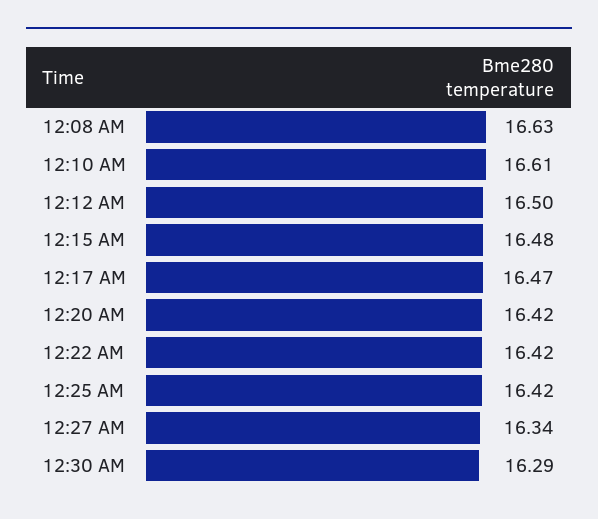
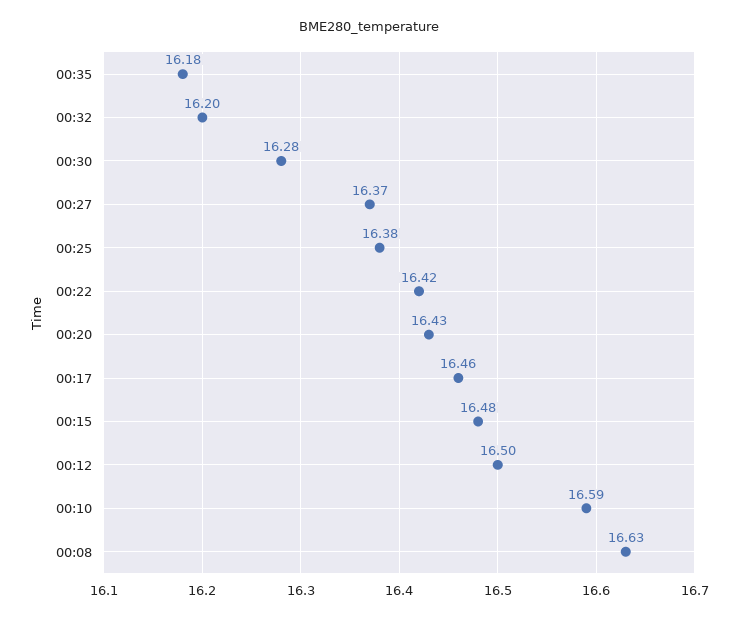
12:10 AM: 16.61 -> 16.59
12:17 AM: 16.47 -> 16.46
12:20 AM: 16.42 -> 16.43
12:25 AM: 16.42 -> 16.38
12:27 AM: 16.34 -> 16.37
12:30 AM: 16.29 -> 16.28
00:35: none -> 16.18
00:32: none -> 16.2

